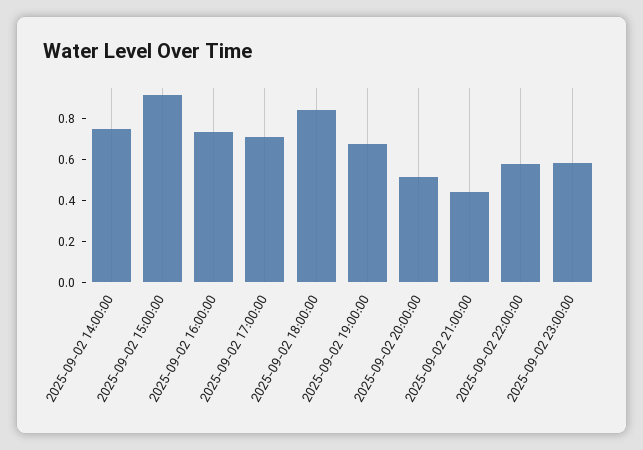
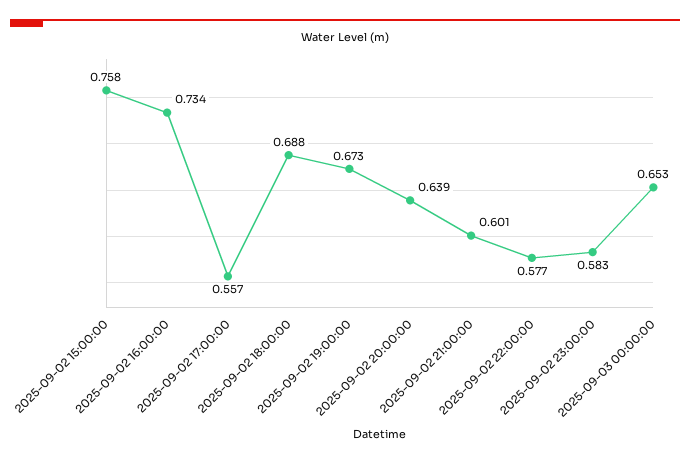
2025-09-02 14:00:00: 0.75 -> none
2025-09-02 15:00:00: 0.9 -> 0.758
2025-09-02 17:00:00: 0.7 -> 0.557
2025-09-02 18:00:00: 0.85 -> 0.688
2025-09-02 20:00:00: 0.5 -> 0.639
2025-09-02 21:00:00: 0.45 -> 0.601
2025-09-03 00:00:00: none -> 0.653

